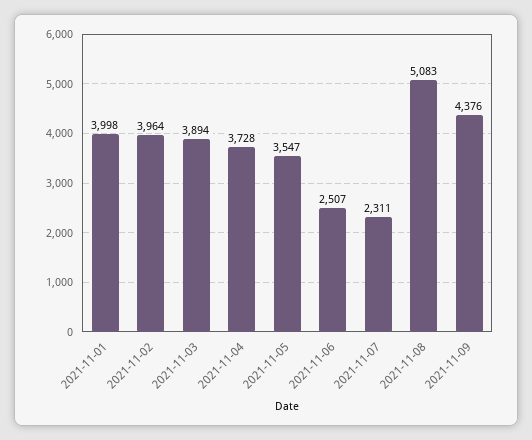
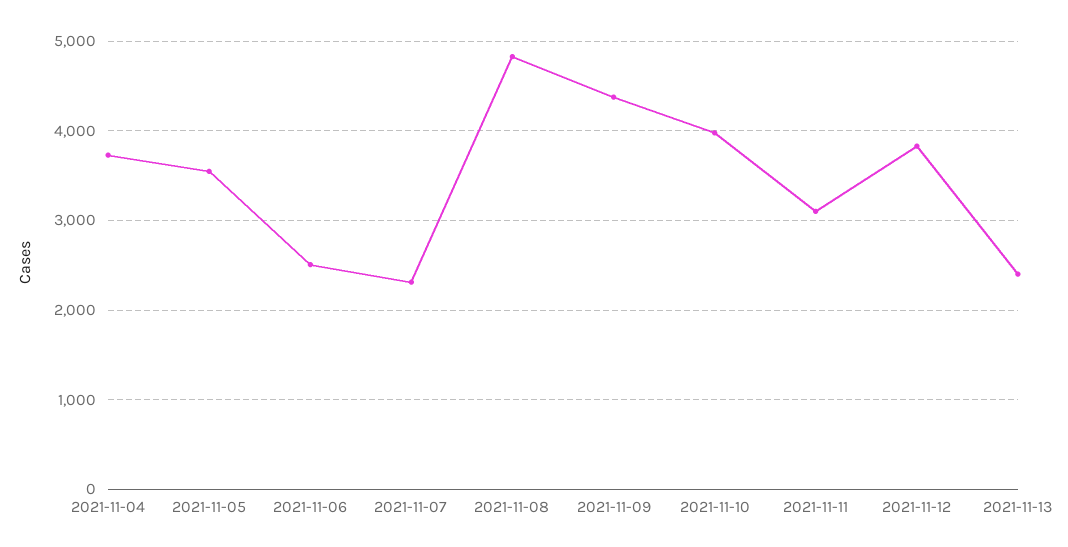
2021-11-01: 3998 -> none
2021-11-02: 3964 -> none
2021-11-03: 3894 -> none
2021-11-08: 5083 -> 4800
2021-11-10: none -> 4000
2021-11-11: none -> 3100
2021-11-12: none -> 3800
2021-11-13: none -> 2400

